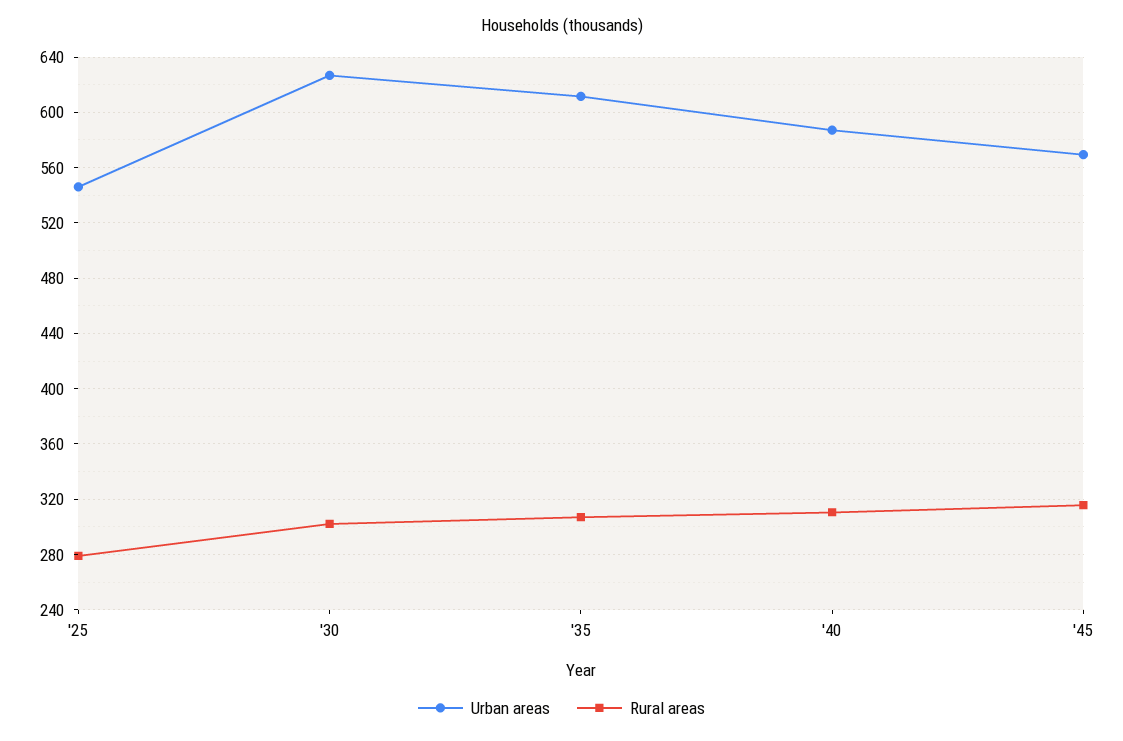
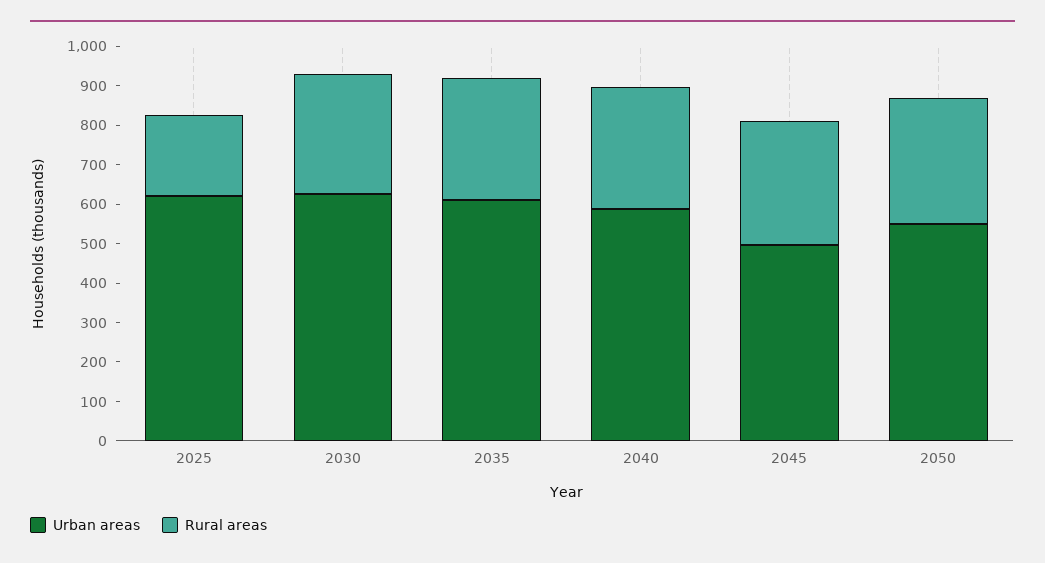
Urban areas, '25: 545 -> 625
Rural areas, '25: 280 -> 200
Urban areas, '45: 570 -> 500
Urban areas, 2050: none -> 550
Rural areas, 2050: none -> 325

